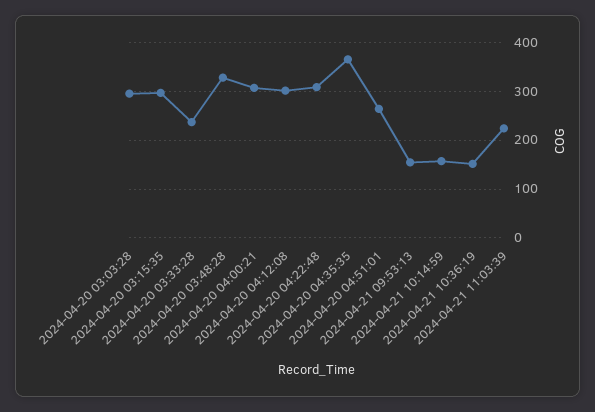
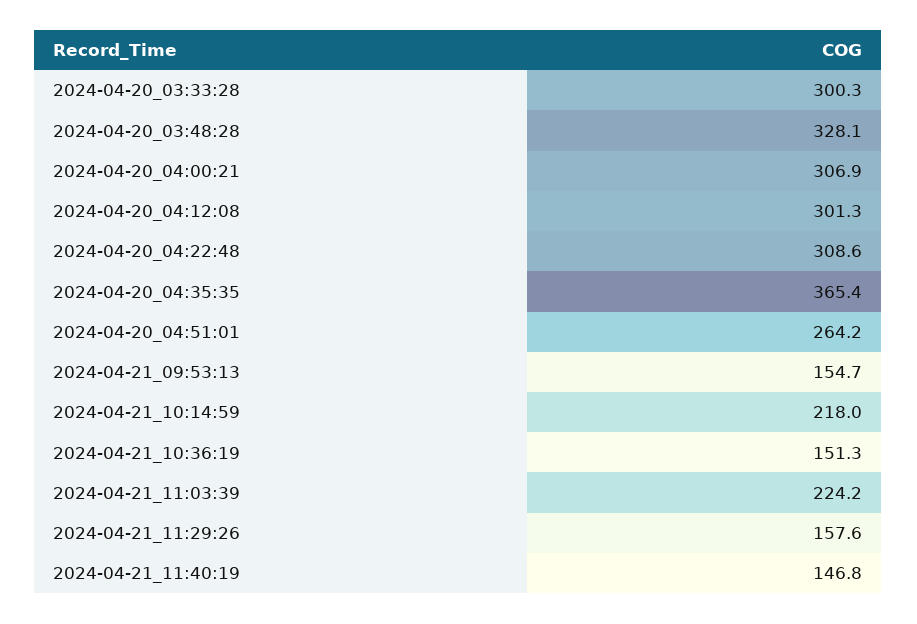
2024-04-20 03:03:28: 300 -> none
2024-04-20 03:15:35: 300 -> none
2024-04-20 03:33:28: 240 -> 300.3
2024-04-21 10:14:59: 160 -> 218
2024-04-21_11:29:26: none -> 157.6
2024-04-21_11:40:19: none -> 146.8

